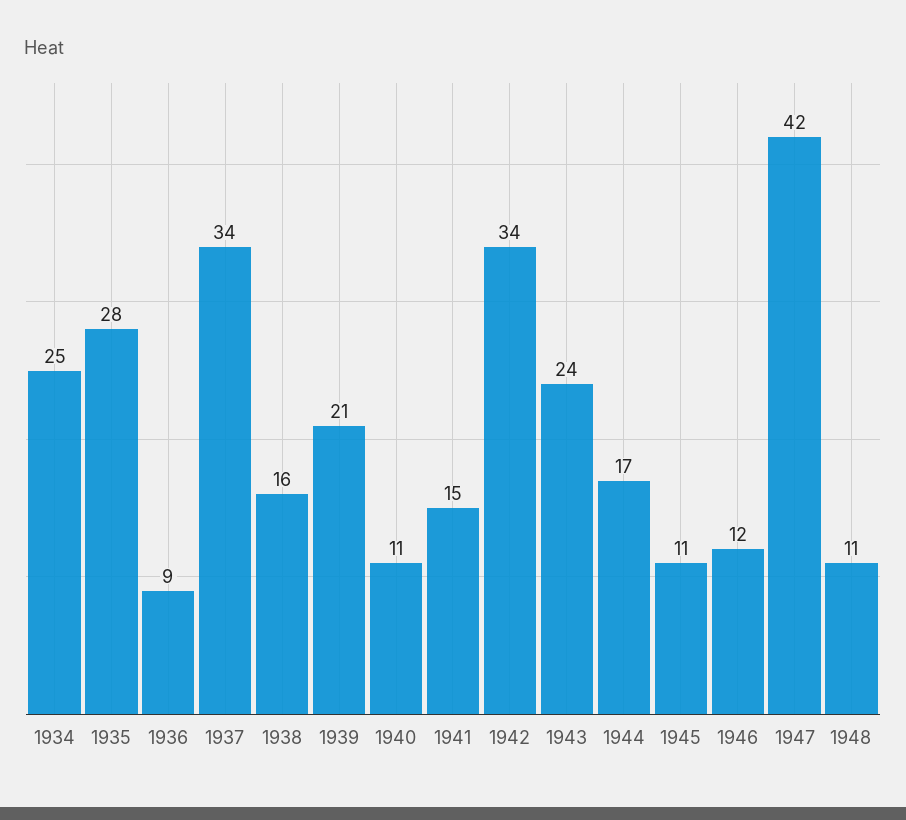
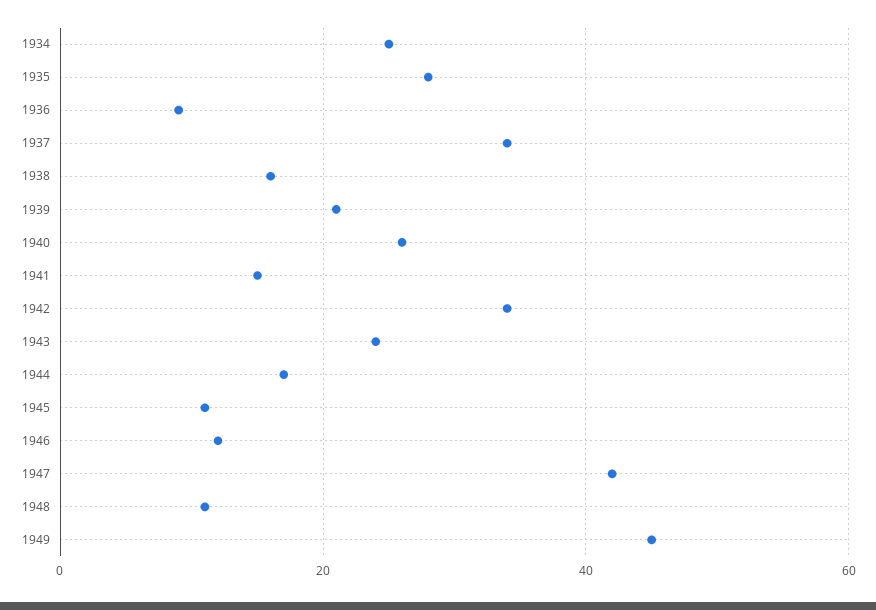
1940: 11 -> 25
1949: none -> 45

